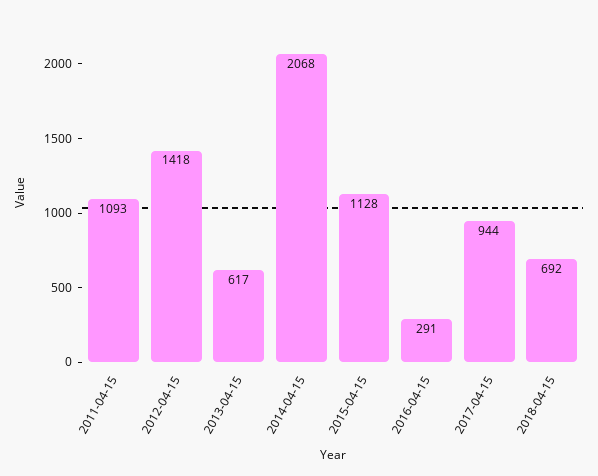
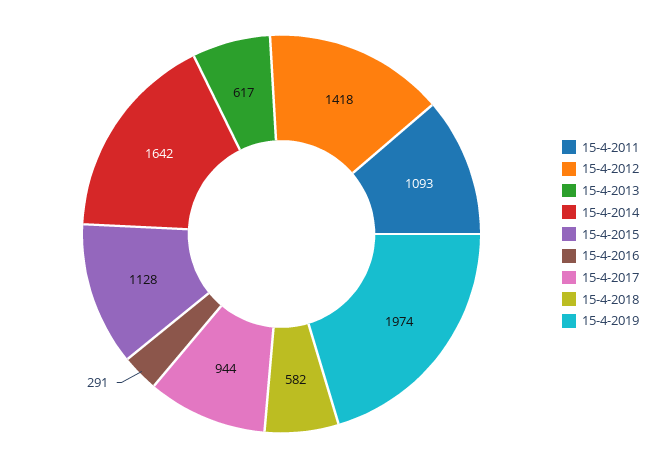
2014-04-15: 2068 -> 1642
2018-04-15: 692 -> 582
15-4-2019: none -> 1974

